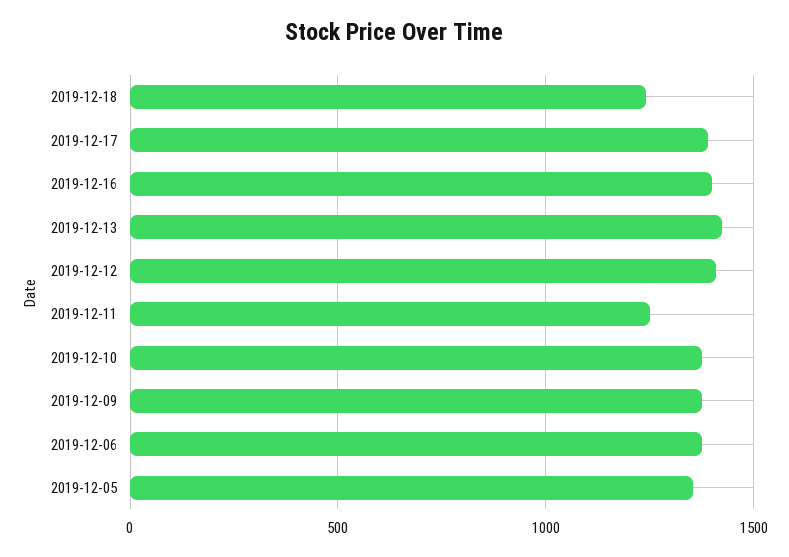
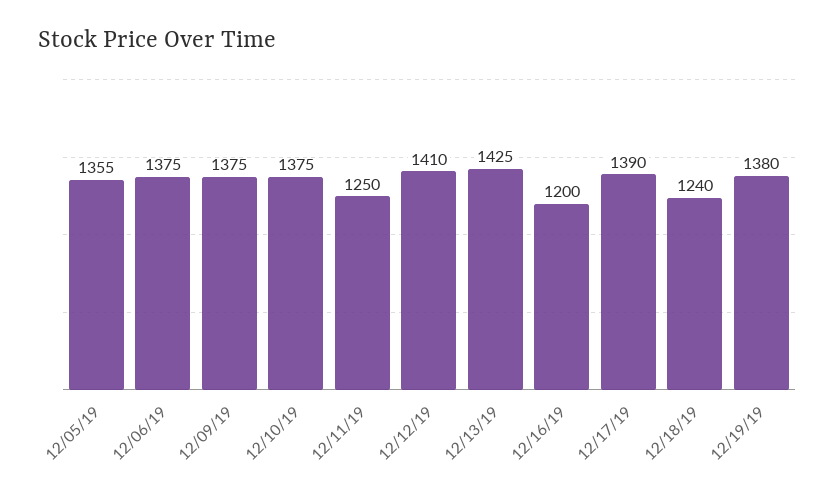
2019-12-16: 1400 -> 1200
12/19/19: none -> 1380

